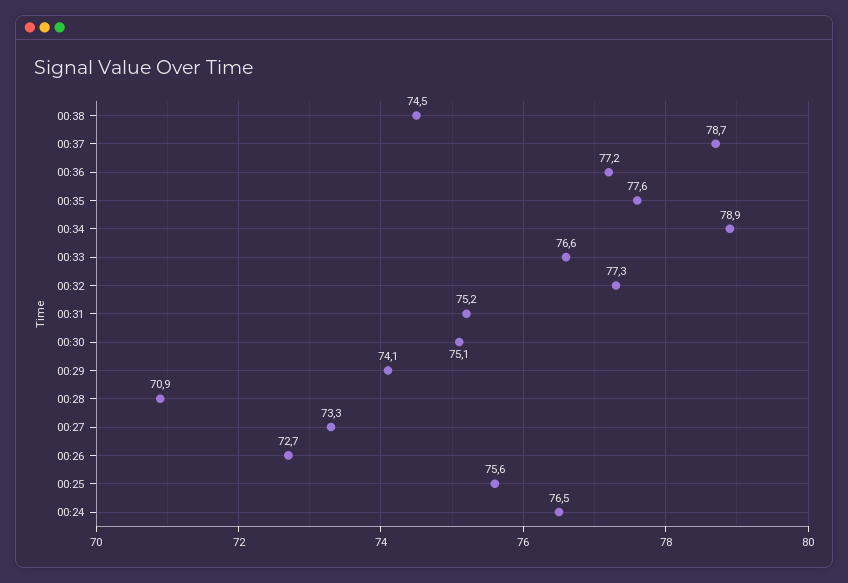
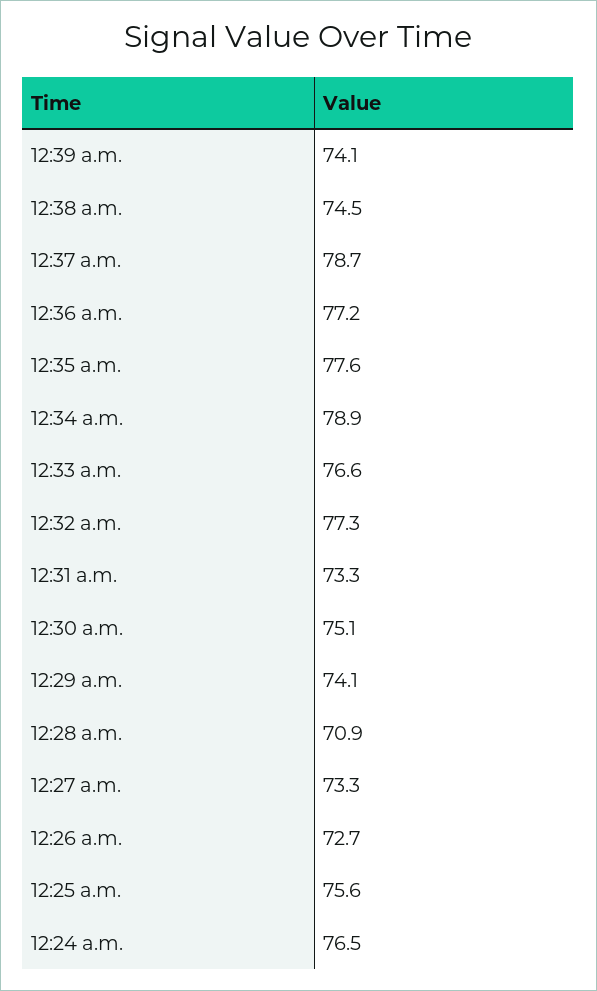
00:31: 75.2 -> 73.3
12:39 a.m.: none -> 74.1

